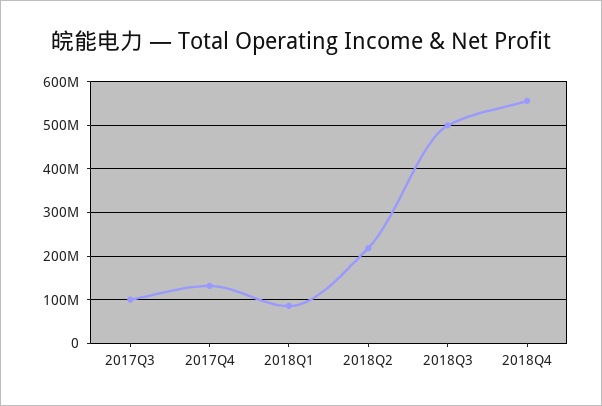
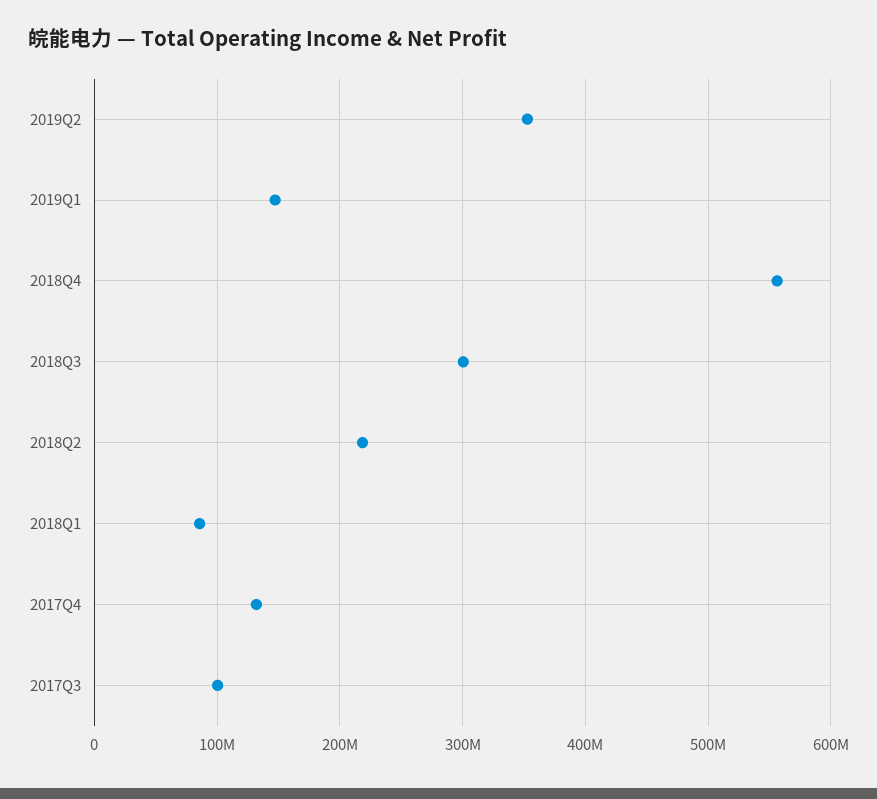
2018Q3: 500000000 -> 300000000
2019Q2: none -> 350000000
2019Q1: none -> 150000000

